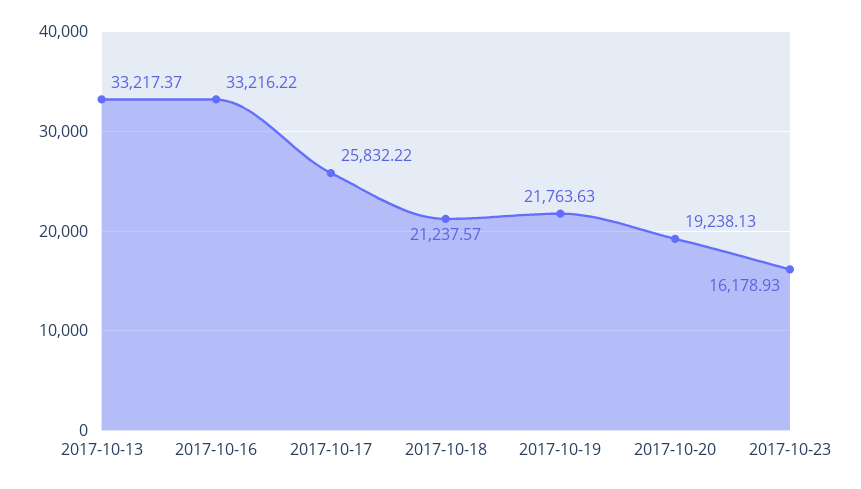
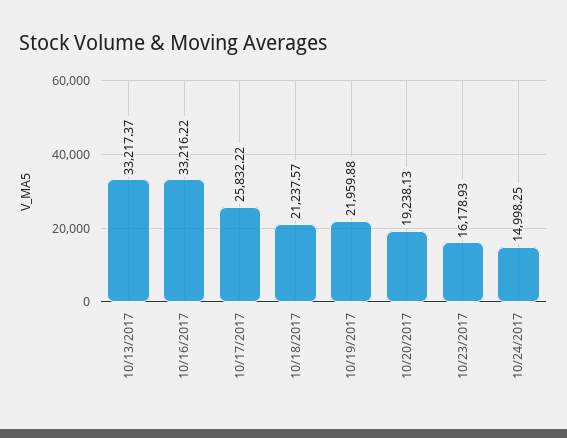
2017-10-19: 21763.63 -> 21959.88
10/24/2017: none -> 14998.25

